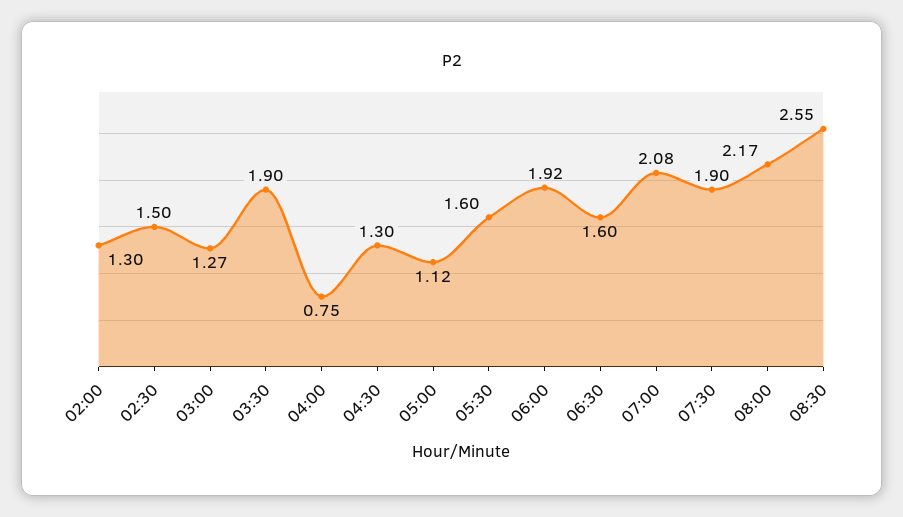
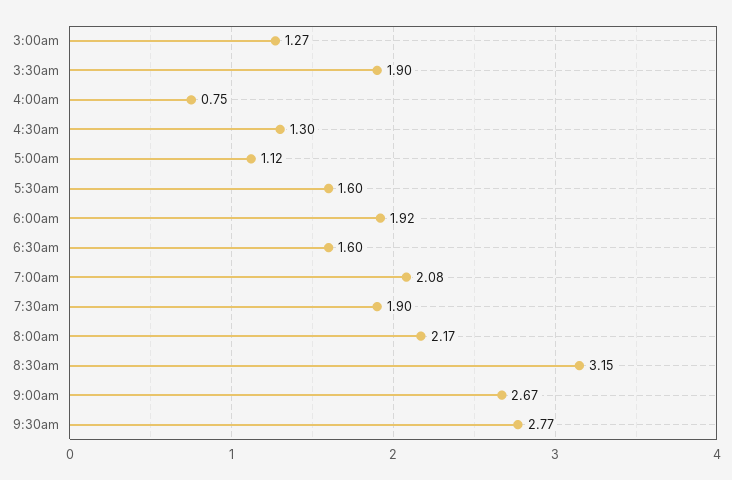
02:00: 1.3 -> none
02:30: 1.5 -> none
08:30: 2.55 -> 3.15
9:00am: none -> 2.67
9:30am: none -> 2.77

